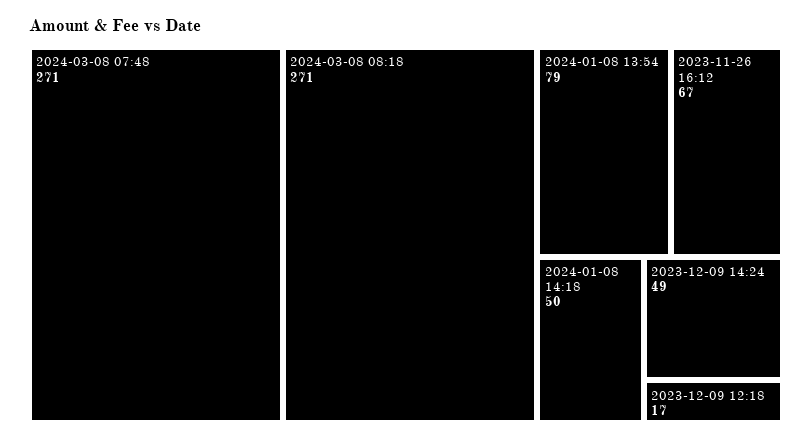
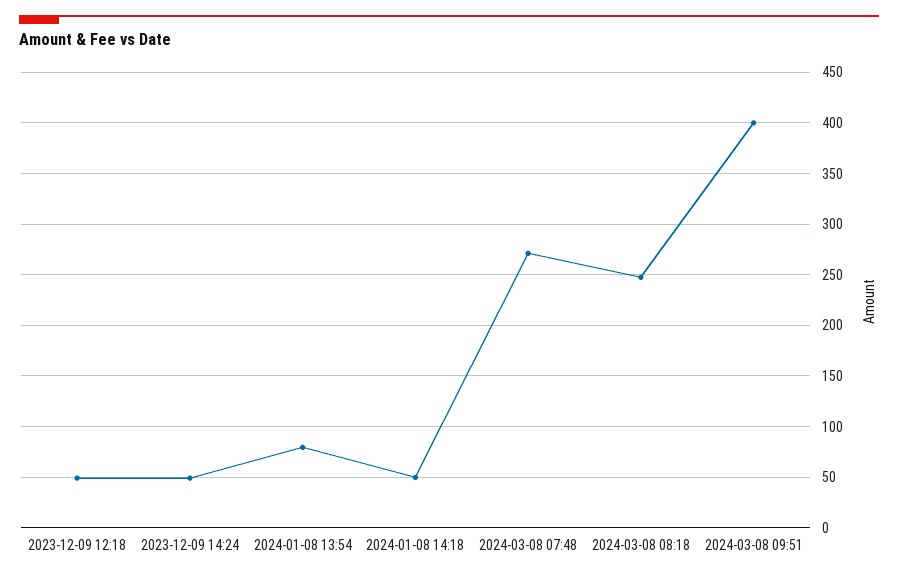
2024-03-08 08:18: 271 -> 250
2023-11-26 16:12: 67 -> none
2023-12-09 12:18: 17 -> 50
2024-03-08 09:51: none -> 400

